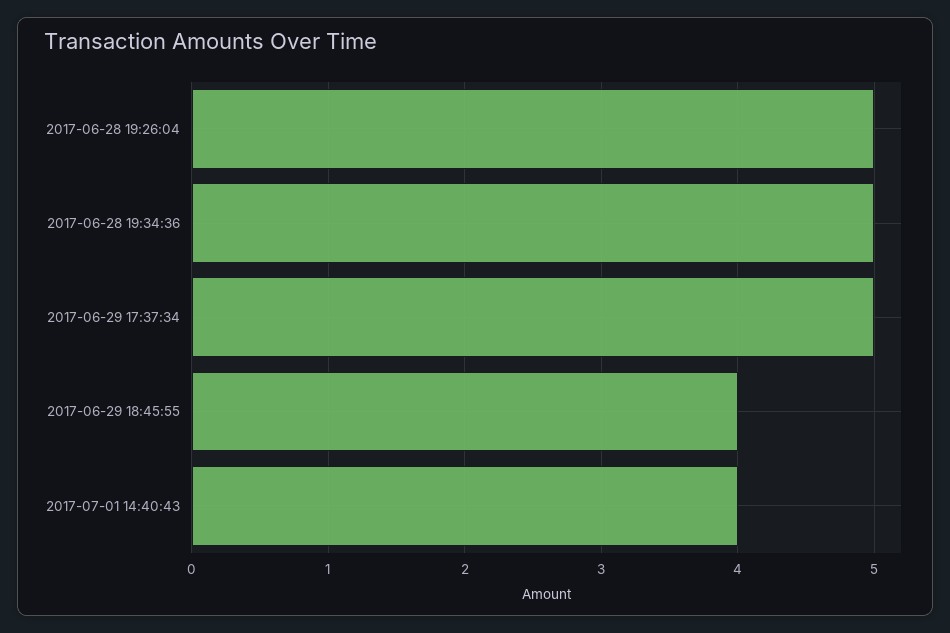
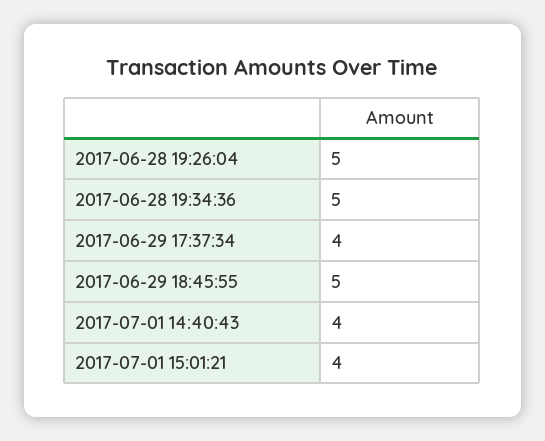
2017-06-29 17:37:34: 5 -> 4
2017-06-29 18:45:55: 4 -> 5
2017-07-01 15:01:21: none -> 4

